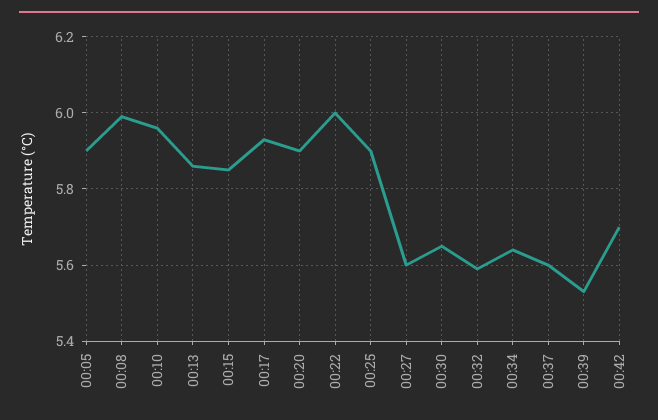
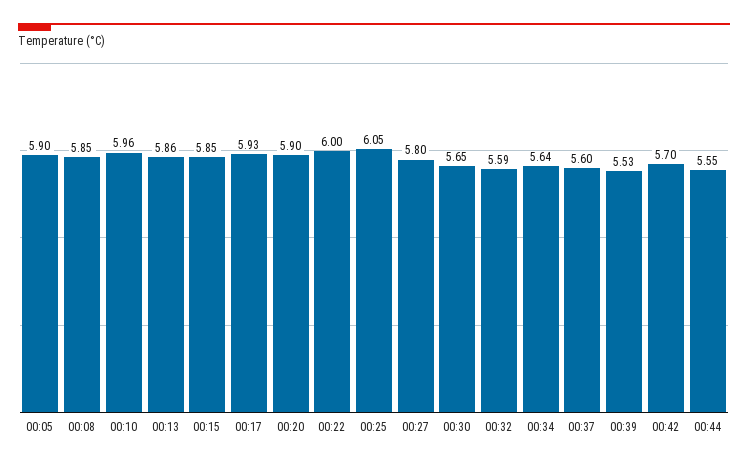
00:08: 6 -> 5.85
00:25: 5.9 -> 6.05
00:27: 5.6 -> 5.8
00:44: none -> 5.55

